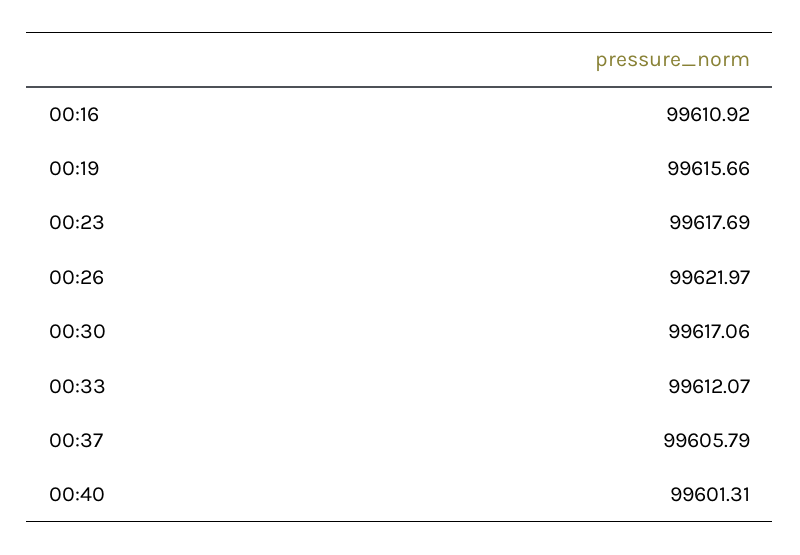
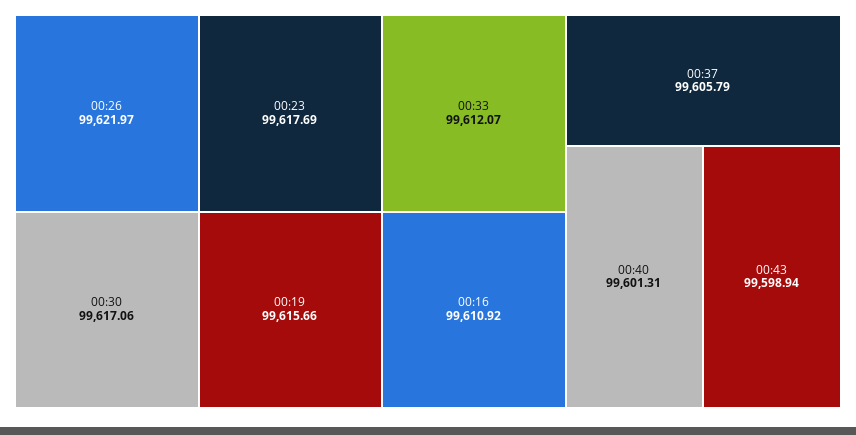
00:43: none -> 99598.94

